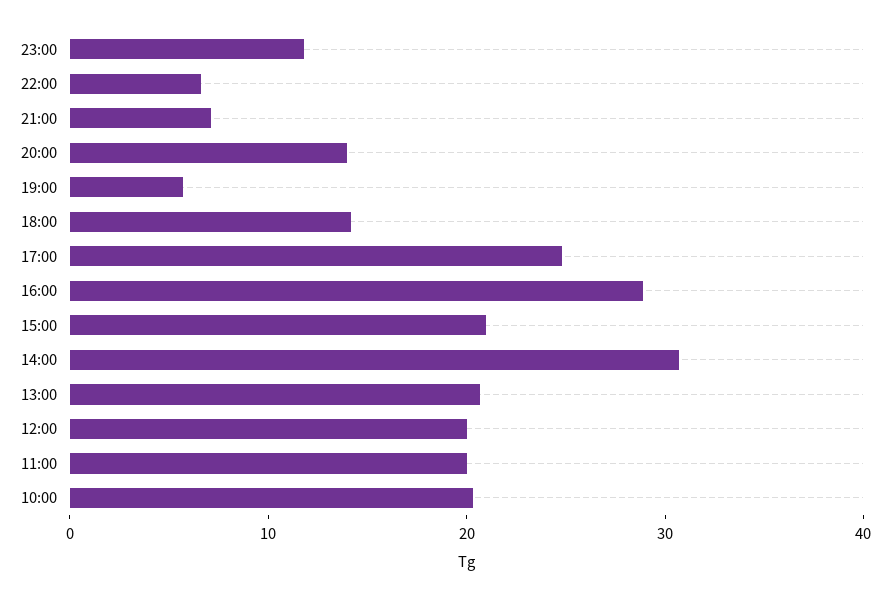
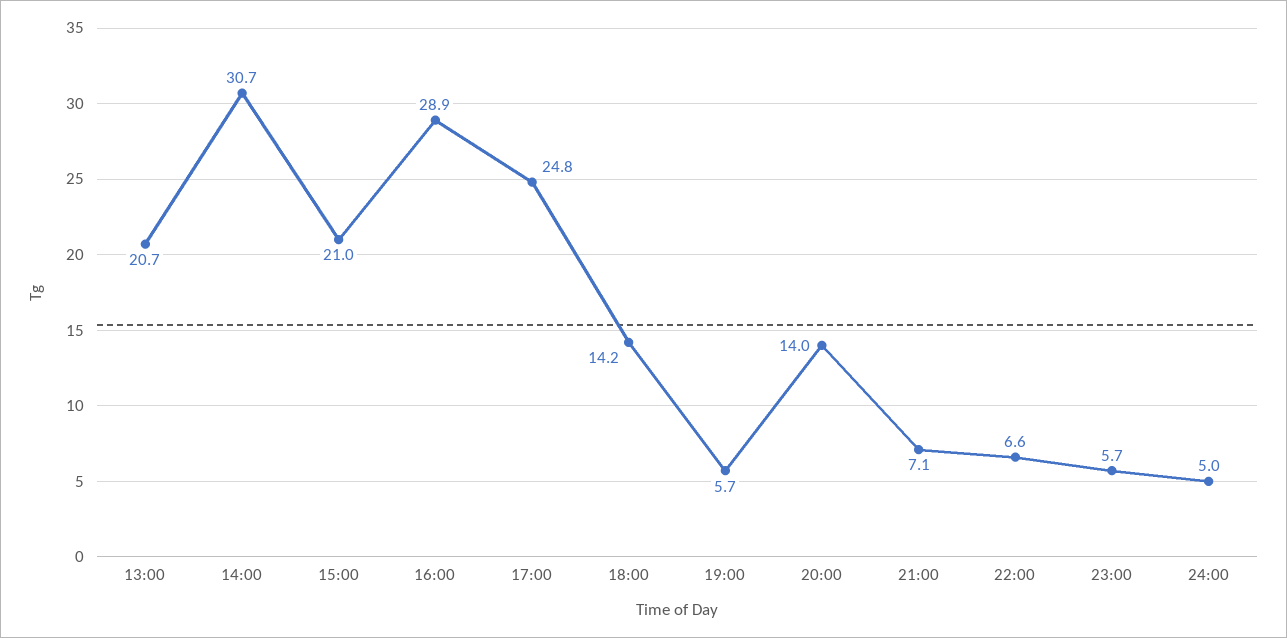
23:00: 12 -> 5.7
12:00: 20 -> none
11:00: 20 -> none
10:00: 20 -> none
24:00: none -> 5

